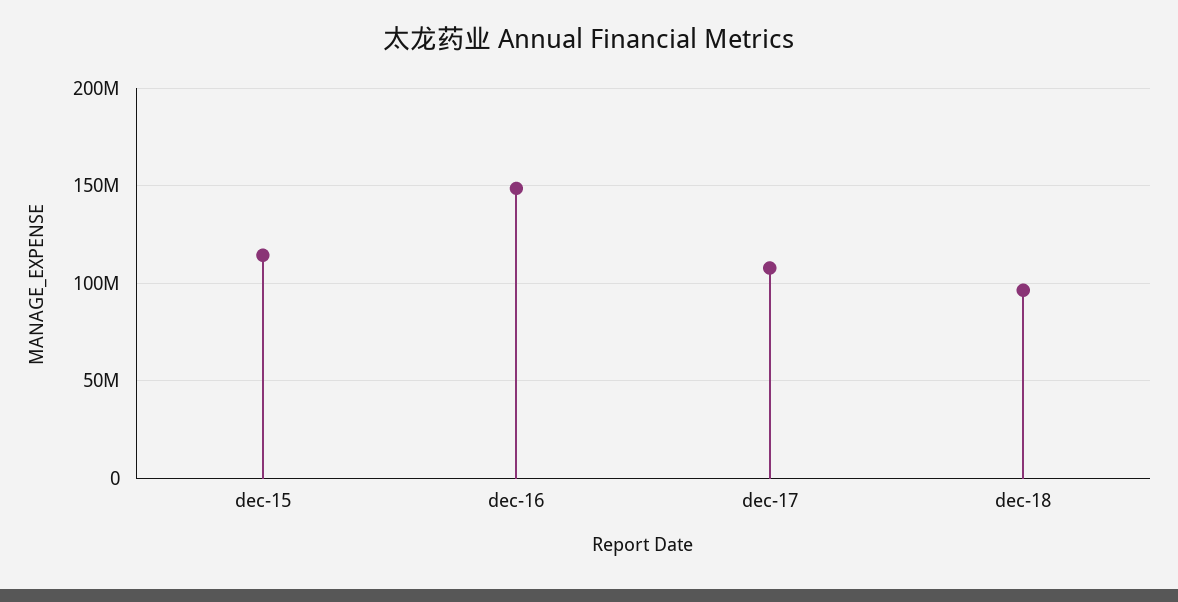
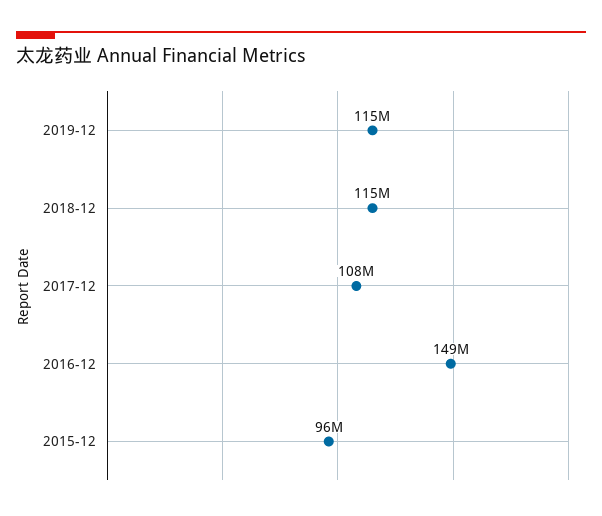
dec-15: 115000000 -> 96000000
dec-18: 95000000 -> 115000000
2019-12: none -> 115000000

